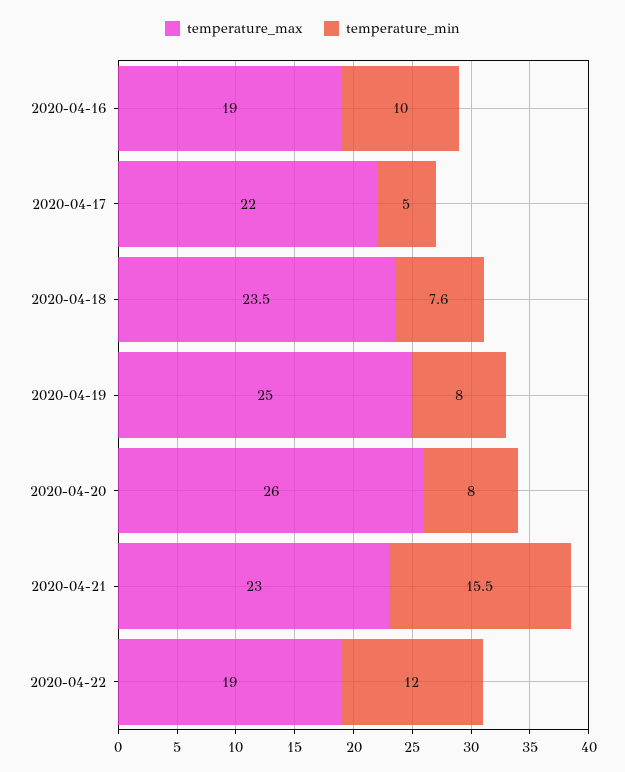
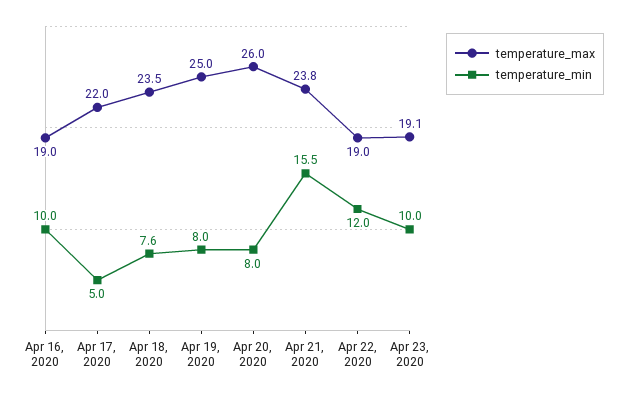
temperature_max, 2020-04-21: 23 -> 23.8
temperature_max, Apr 23, 2020: none -> 19.1
temperature_min, Apr 23, 2020: none -> 10

